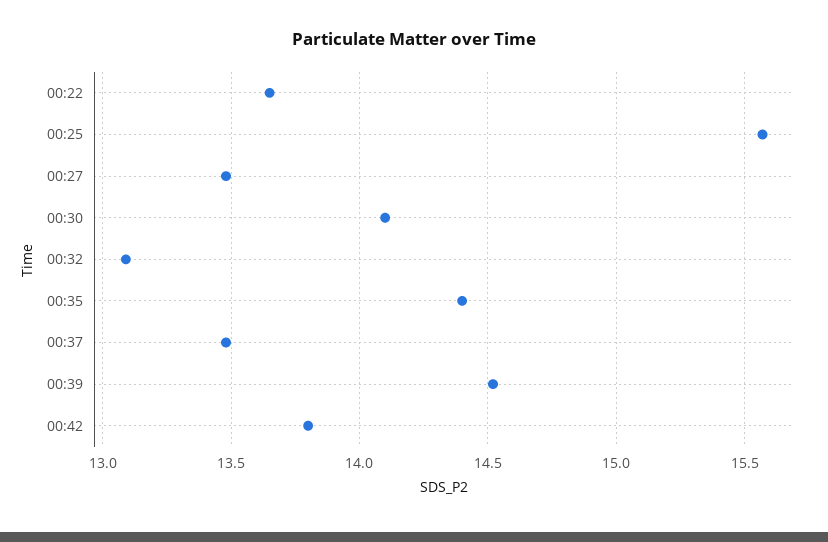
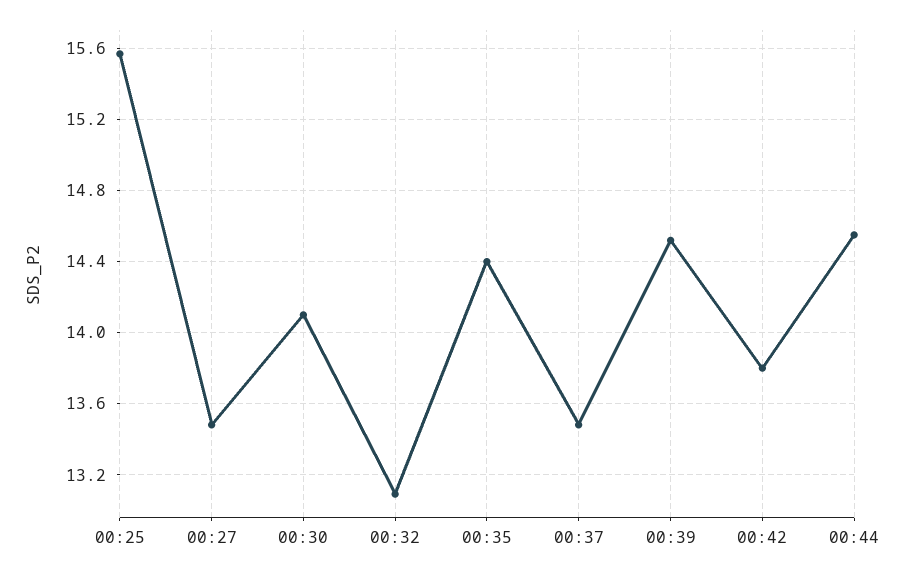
00:22: 13.65 -> none
00:44: none -> 14.55

